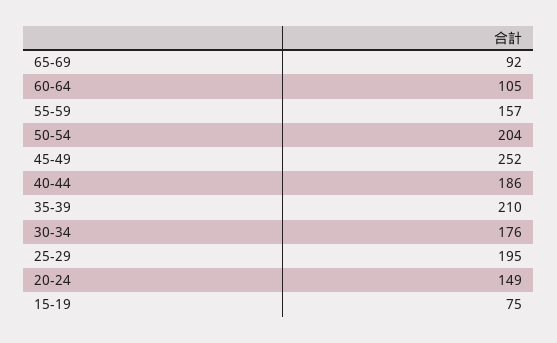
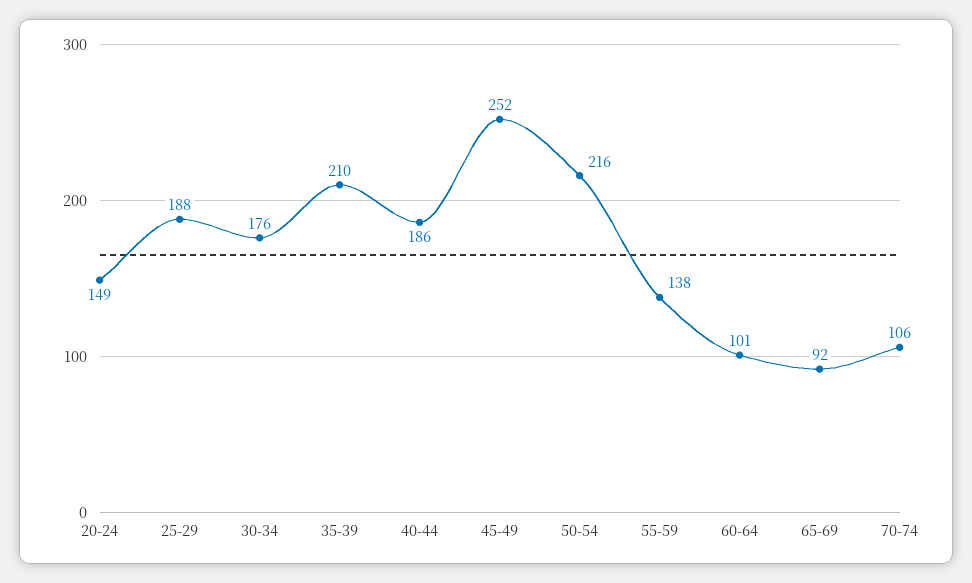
60-64: 105 -> 101
55-59: 157 -> 138
50-54: 204 -> 216
25-29: 195 -> 188
15-19: 75 -> none
70-74: none -> 106

